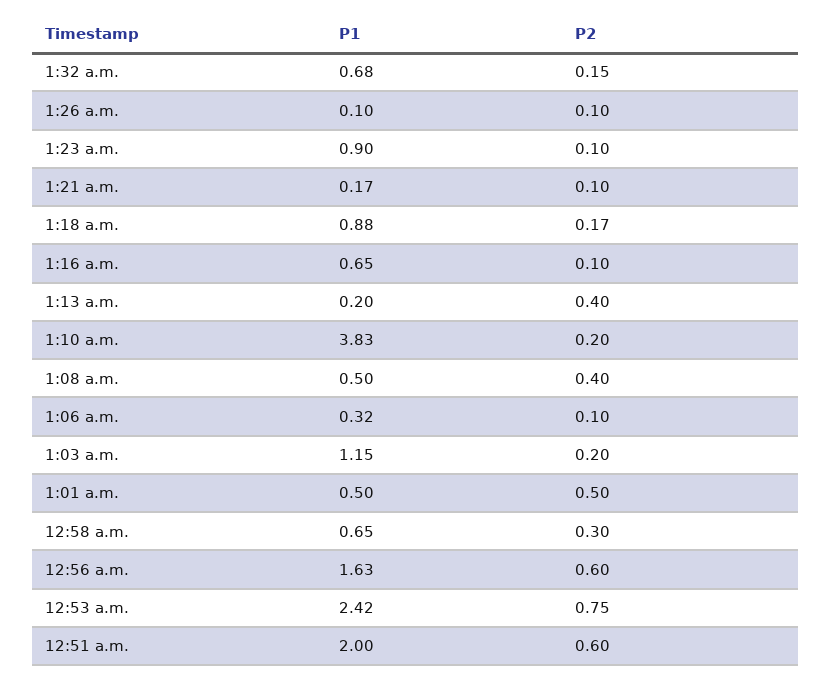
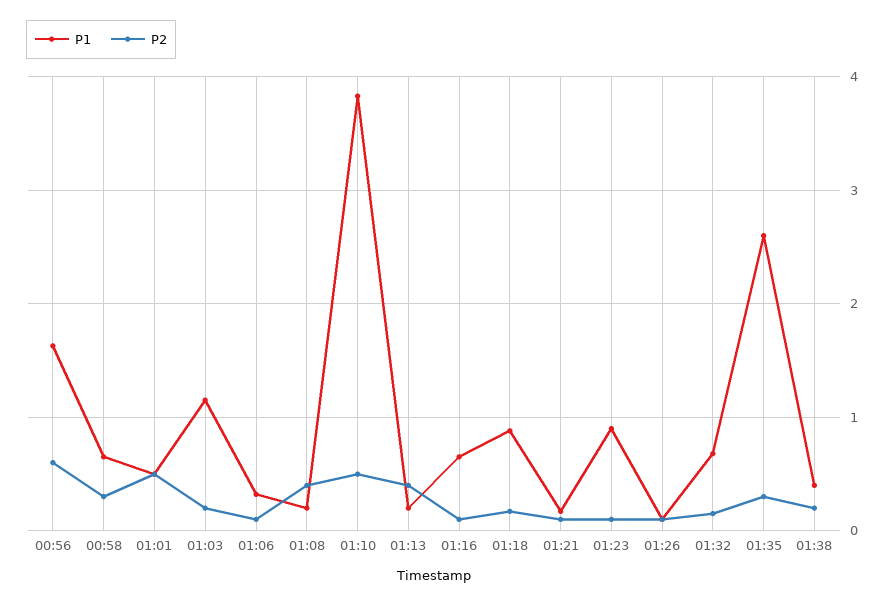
P2, 1:10 a.m.: 0.2 -> 0.5
P1, 1:08 a.m.: 0.5 -> 0.2
P1, 12:53 a.m.: 2.42 -> none
P2, 12:53 a.m.: 0.75 -> none
P1, 12:51 a.m.: 2 -> none
P2, 12:51 a.m.: 0.6 -> none
P1, 01:35: none -> 2.6
P2, 01:35: none -> 0.3
P1, 01:38: none -> 0.4
P2, 01:38: none -> 0.2

